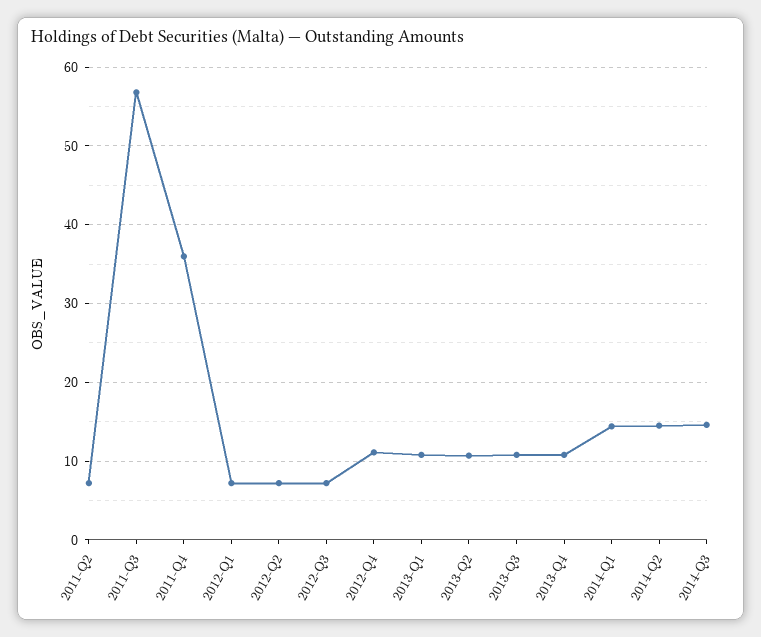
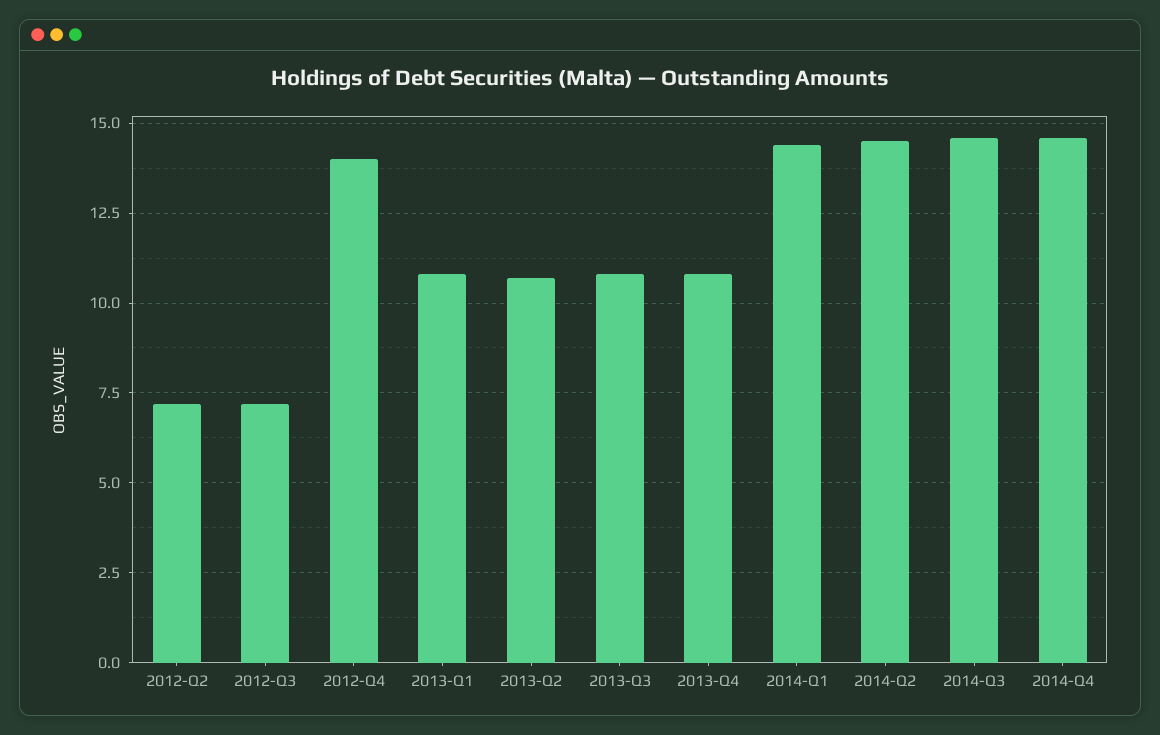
2011-Q2: 7 -> none
2011-Q3: 57 -> none
2011-Q4: 36 -> none
2012-Q1: 7 -> none
2012-Q4: 11 -> 14
2014-Q4: none -> 14.5

